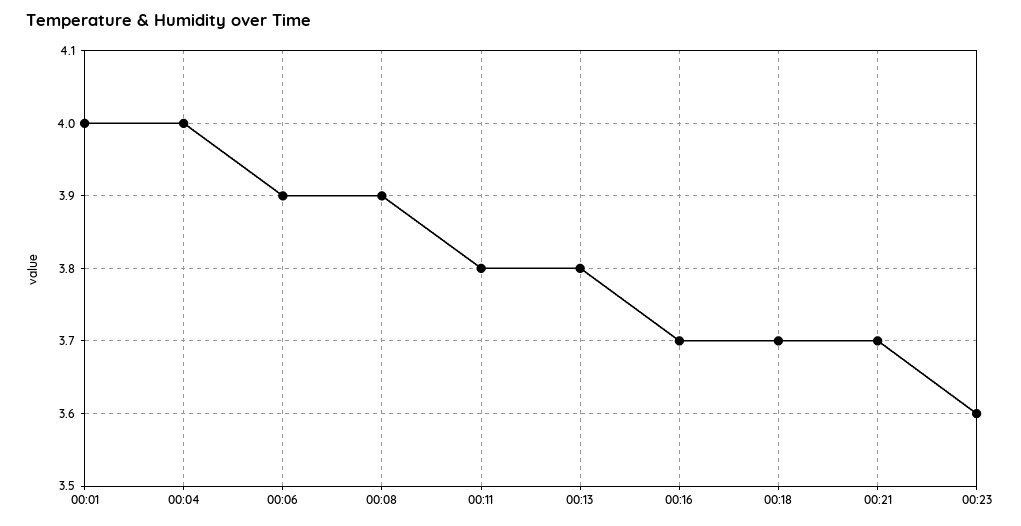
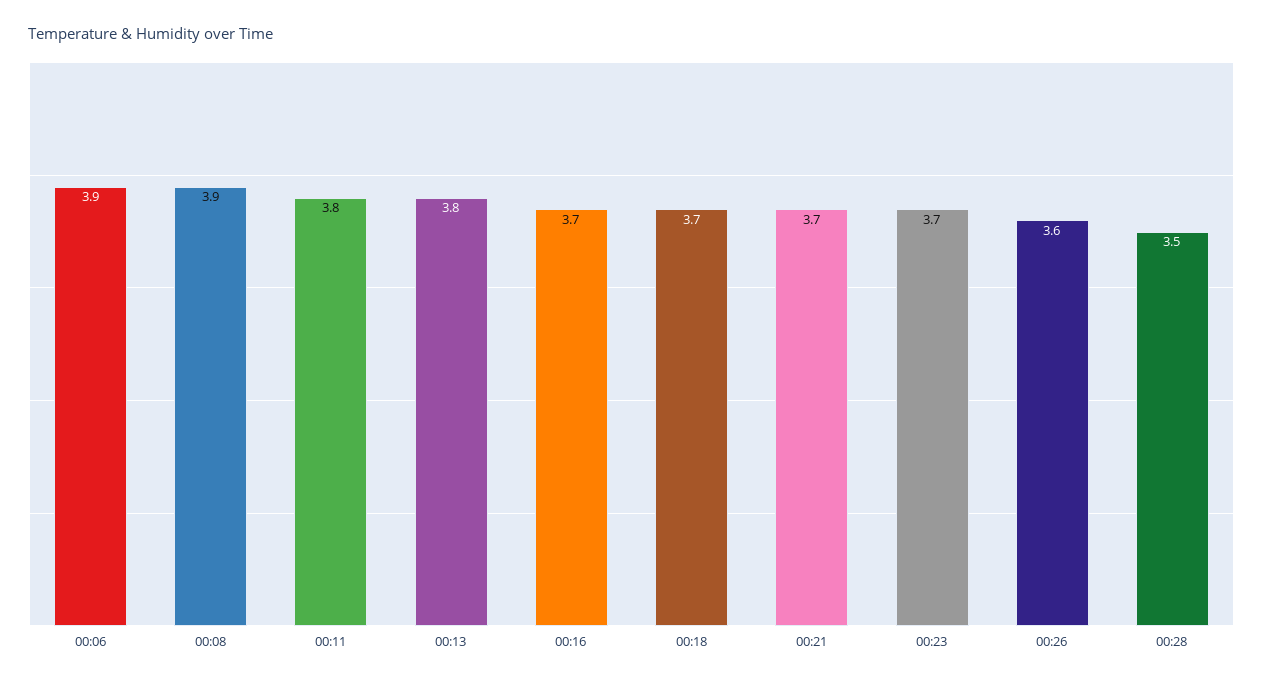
00:01: 4 -> none
00:04: 4 -> none
00:23: 3.6 -> 3.7
00:26: none -> 3.6
00:28: none -> 3.5

